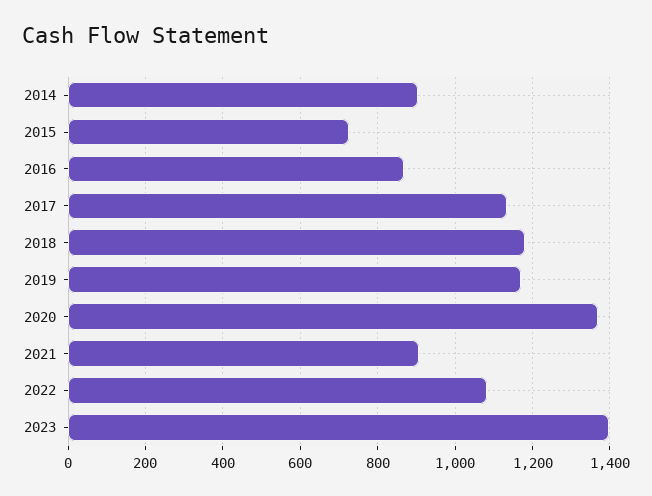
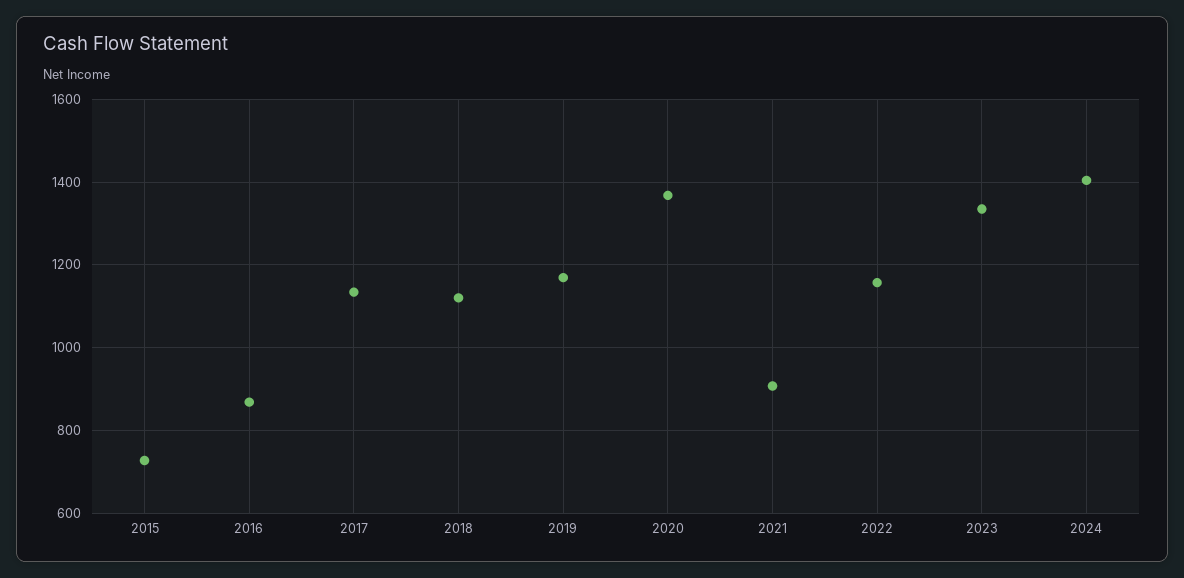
2014: 900 -> none
2018: 1180 -> 1120
2022: 1080 -> 1160
2023: 1400 -> 1340
2024: none -> 1400

